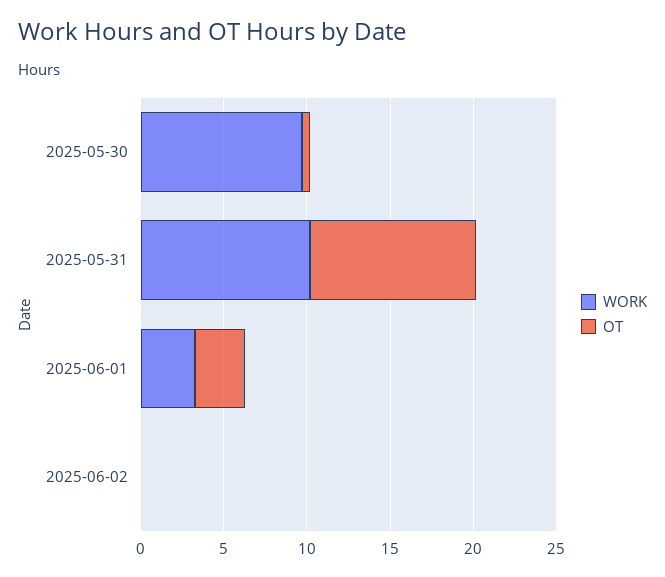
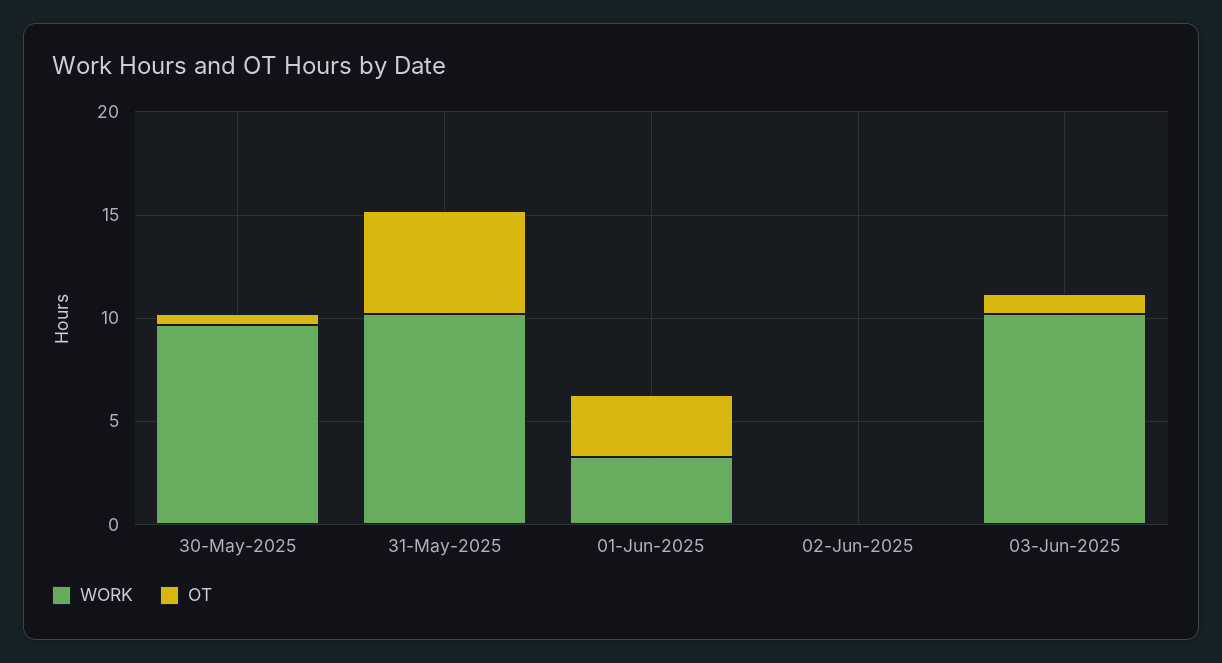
OT, 2025-05-31: 10 -> 5
WORK, 03-Jun-2025: none -> 10
OT, 03-Jun-2025: none -> 1

